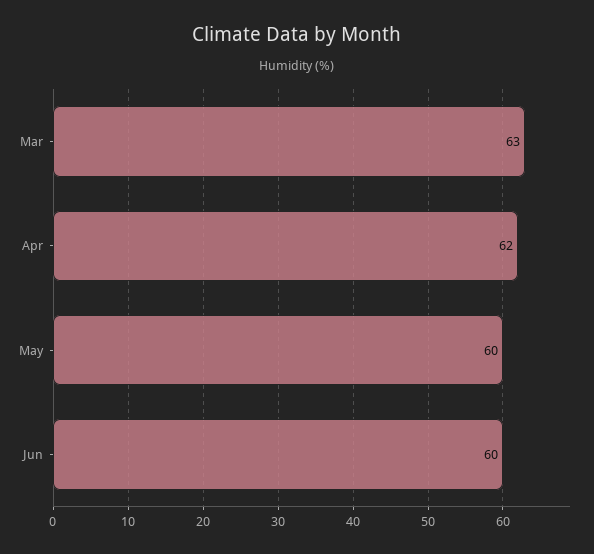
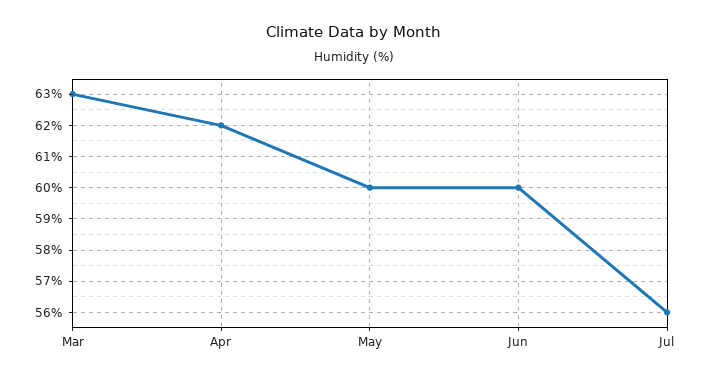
Jul: none -> 56

